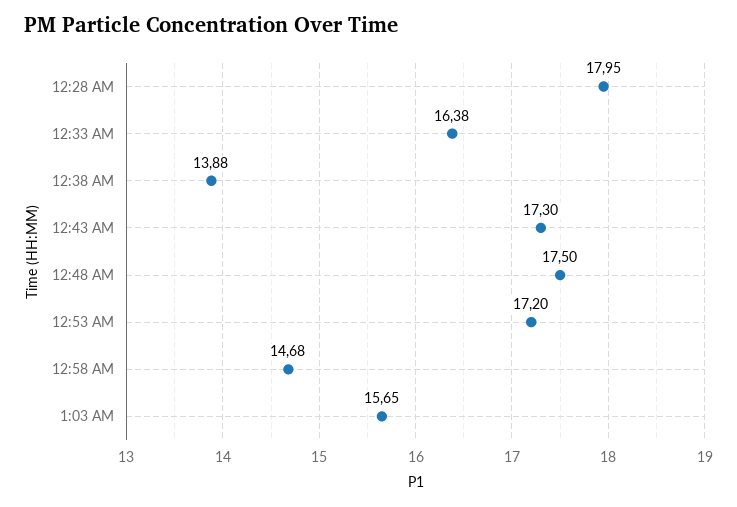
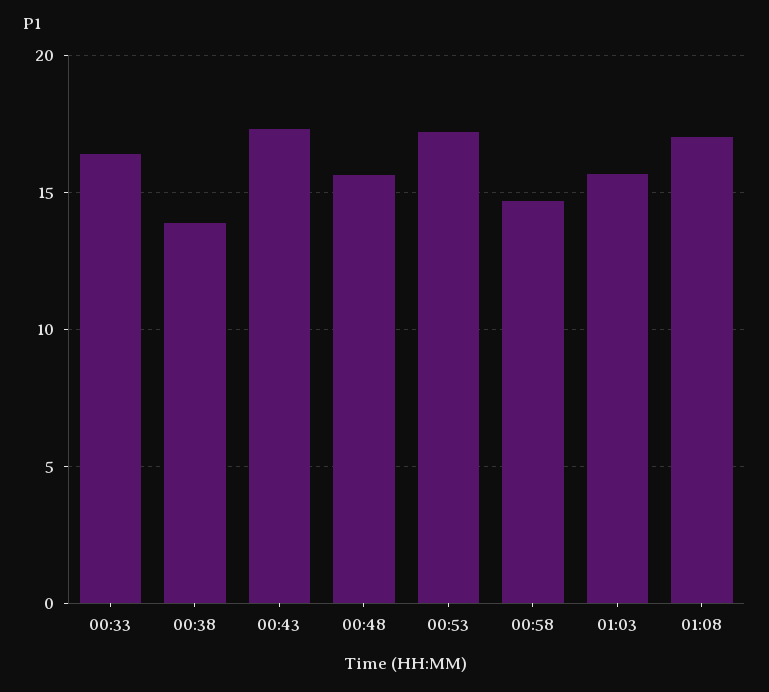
12:28 AM: 17.95 -> none
12:48 AM: 17.5 -> 15.5
01:08: none -> 17

